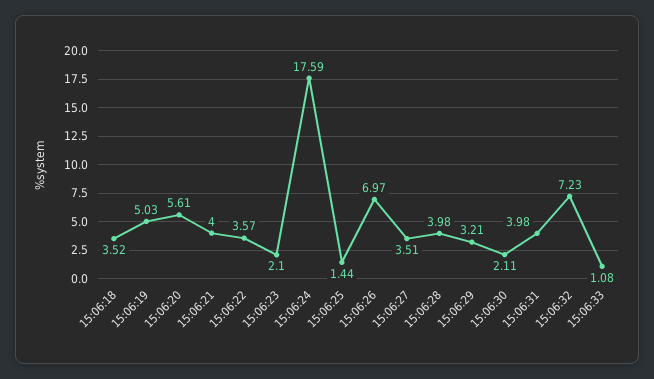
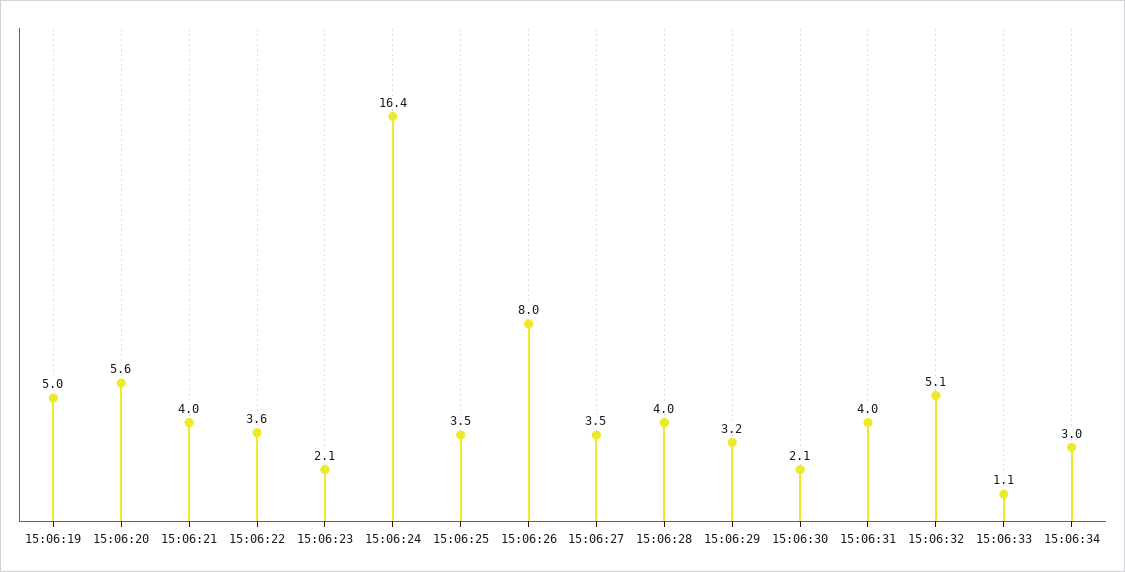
15:06:18: 3.52 -> none
15:06:24: 17.59 -> 16.4
15:06:25: 1.44 -> 3.5
15:06:26: 6.97 -> 8
15:06:32: 7.23 -> 5.1
15:06:34: none -> 3

